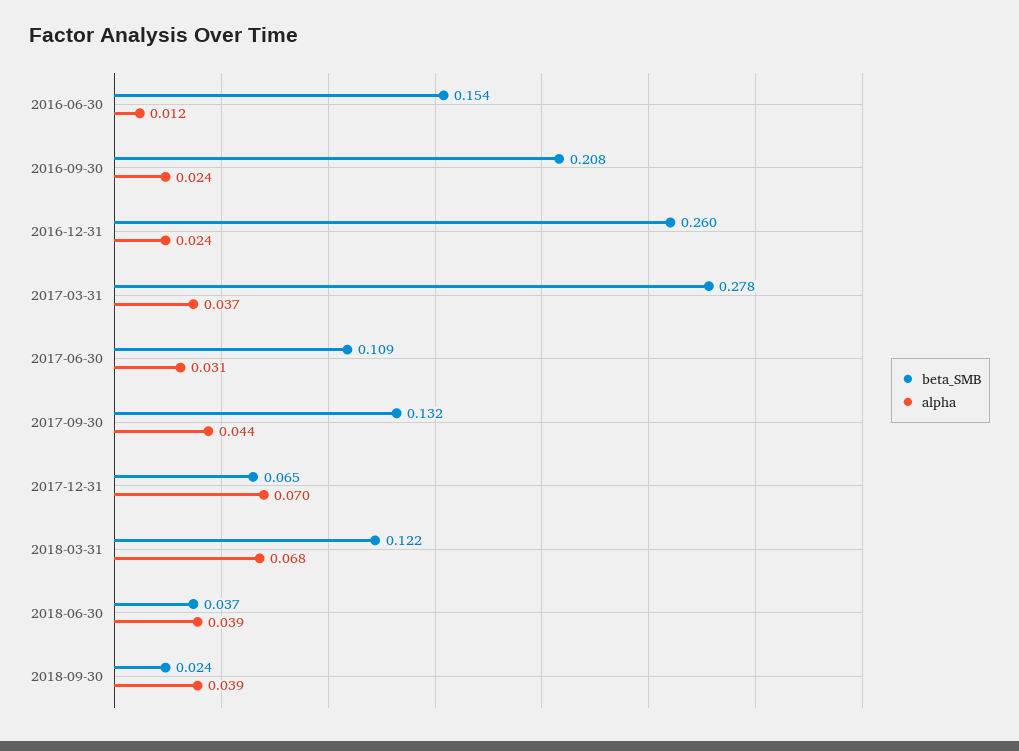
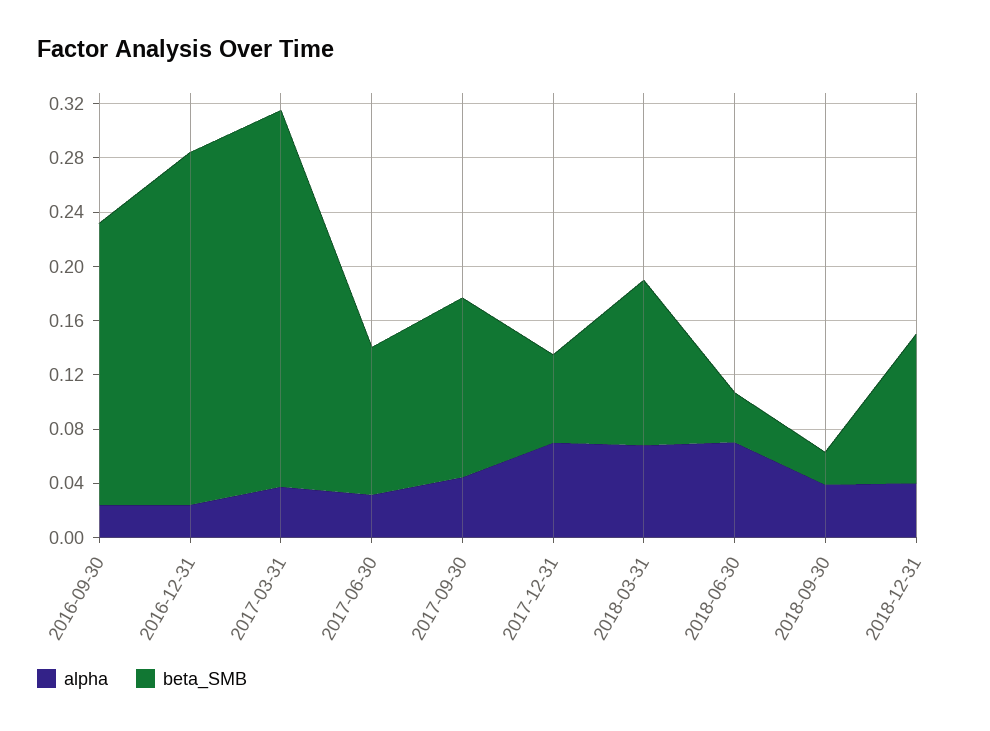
beta_SMB, 2016-06-30: 0.154 -> none
alpha, 2016-06-30: 0.012 -> none
alpha, 2018-06-30: 0.039 -> 0.07
alpha, 2018-12-31: none -> 0.04
beta_SMB, 2018-12-31: none -> 0.11

